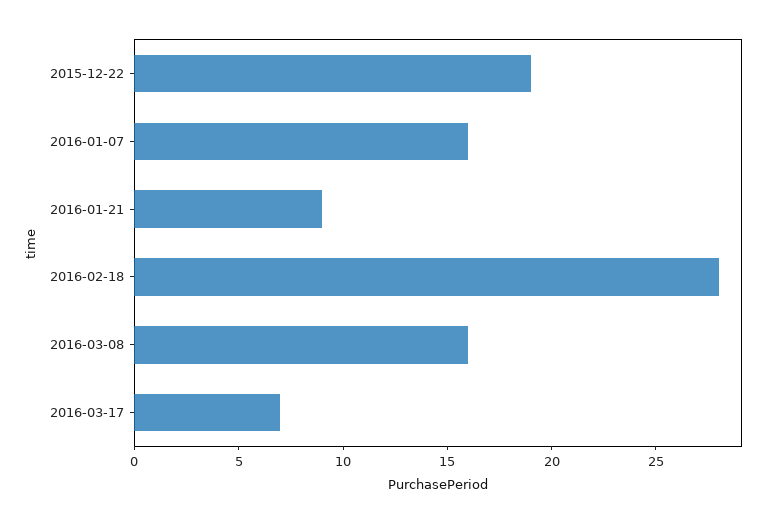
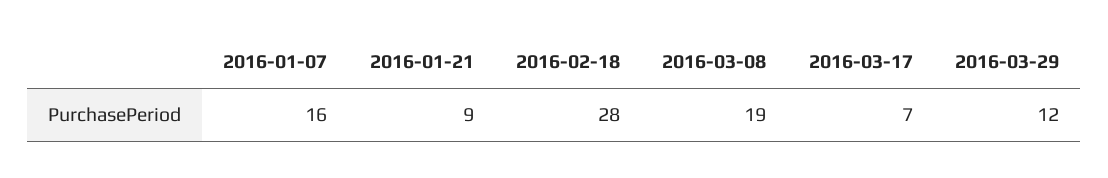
2015-12-22: 19 -> none
2016-03-08: 16 -> 19
2016-03-29: none -> 12

